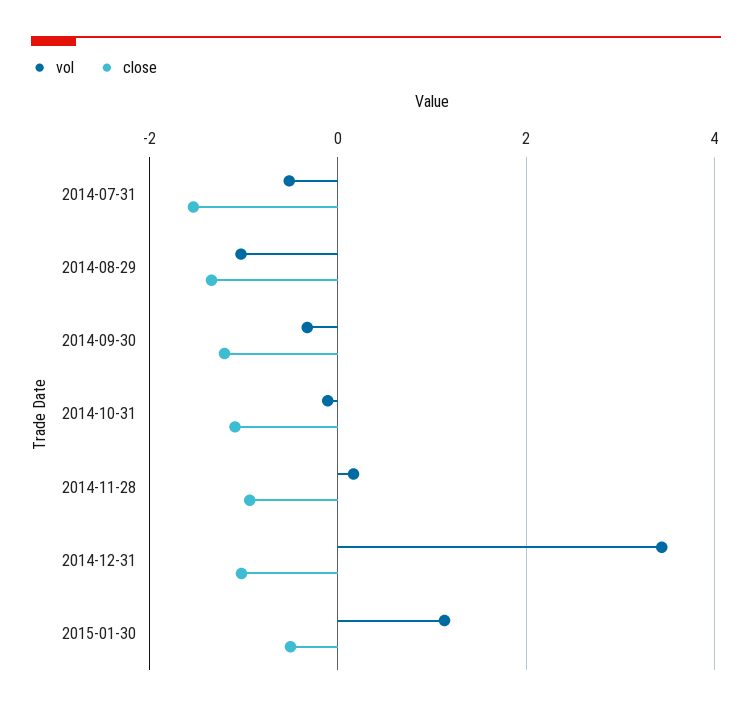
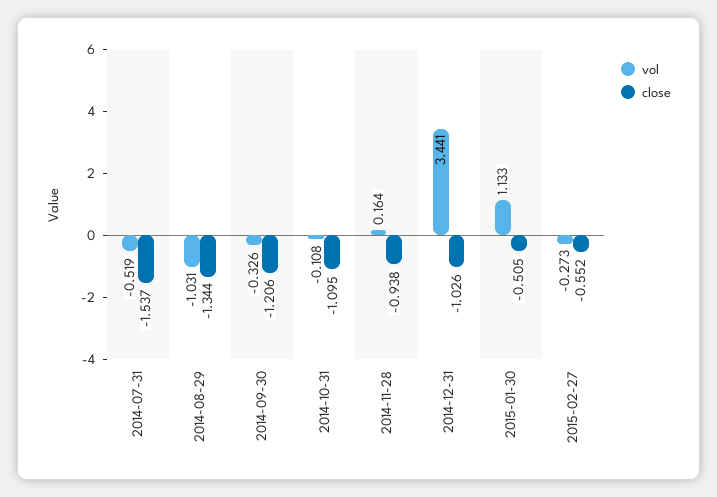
vol, 2015-02-27: none -> -0.273
close, 2015-02-27: none -> -0.552

